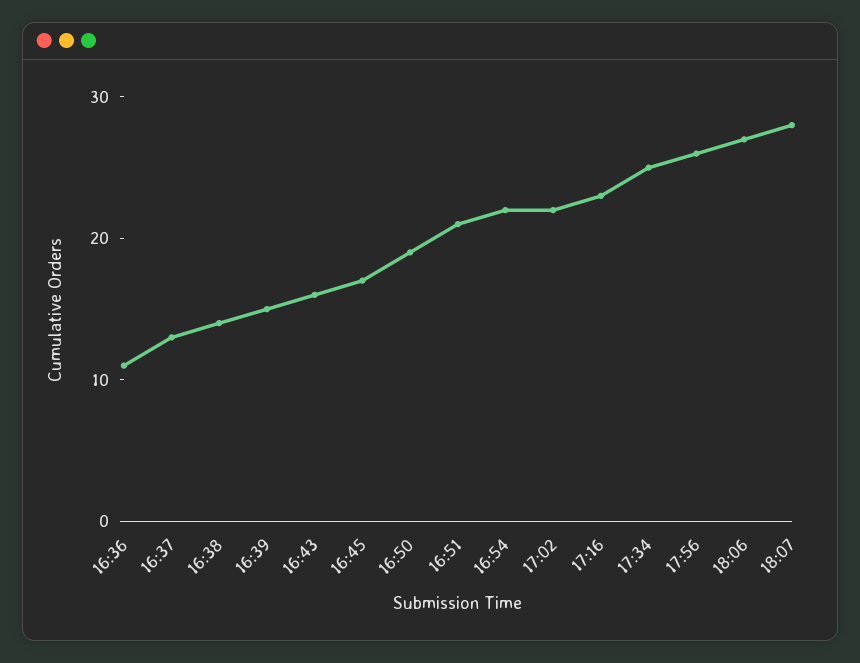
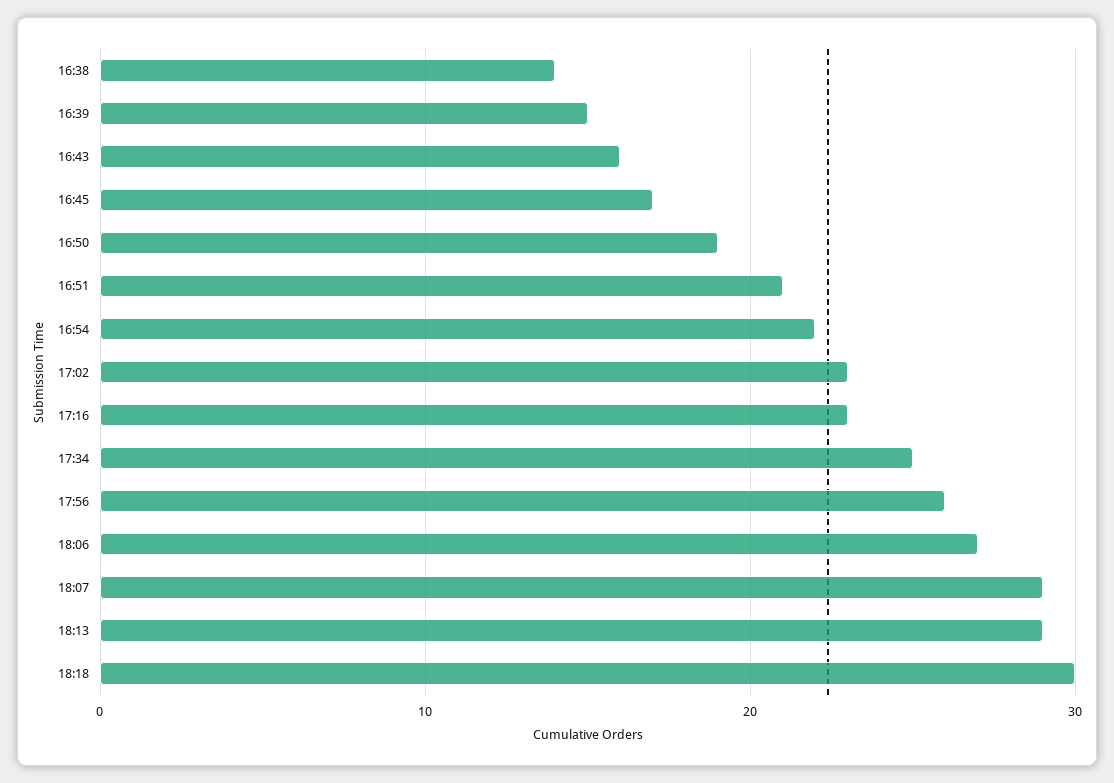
16:36: 11 -> none
16:37: 13 -> none
17:02: 22 -> 23
18:07: 28 -> 29
18:13: none -> 29
18:18: none -> 30

